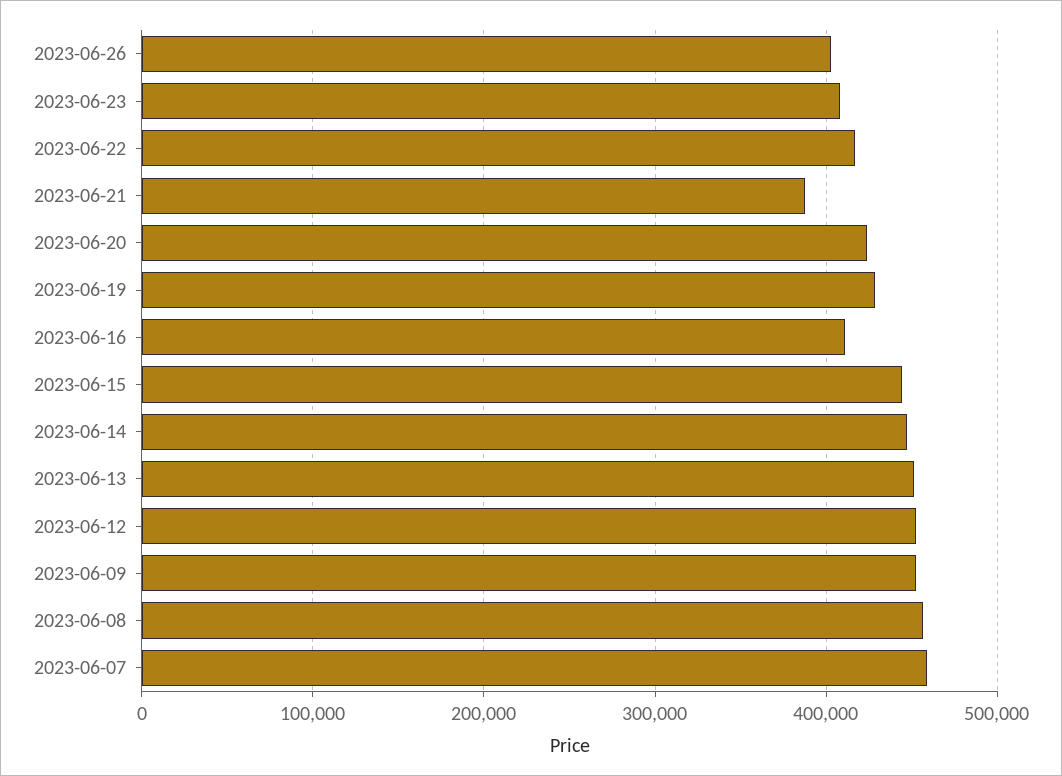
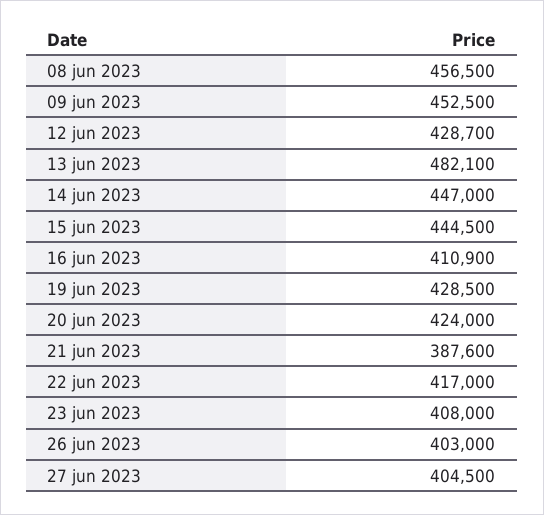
2023-06-13: 450000 -> 482100
2023-06-12: 450000 -> 428700
2023-06-07: 460000 -> none
27 jun 2023: none -> 404500

